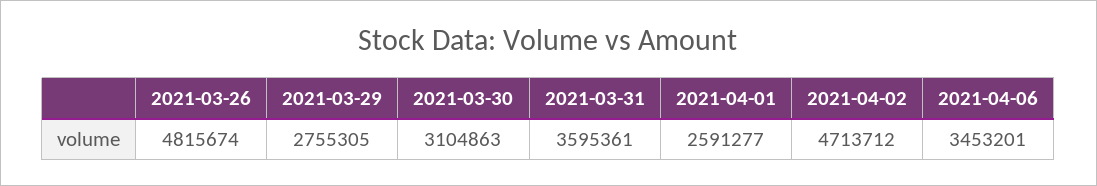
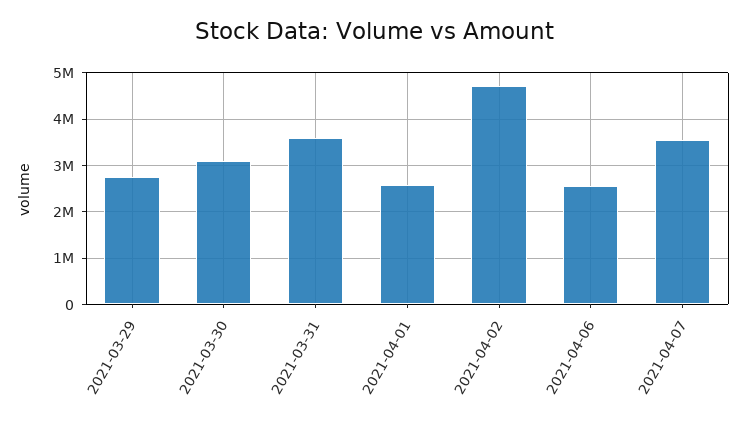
2021-03-26: 4815674 -> none
2021-04-06: 3453201 -> 2600000
2021-04-07: none -> 3600000

